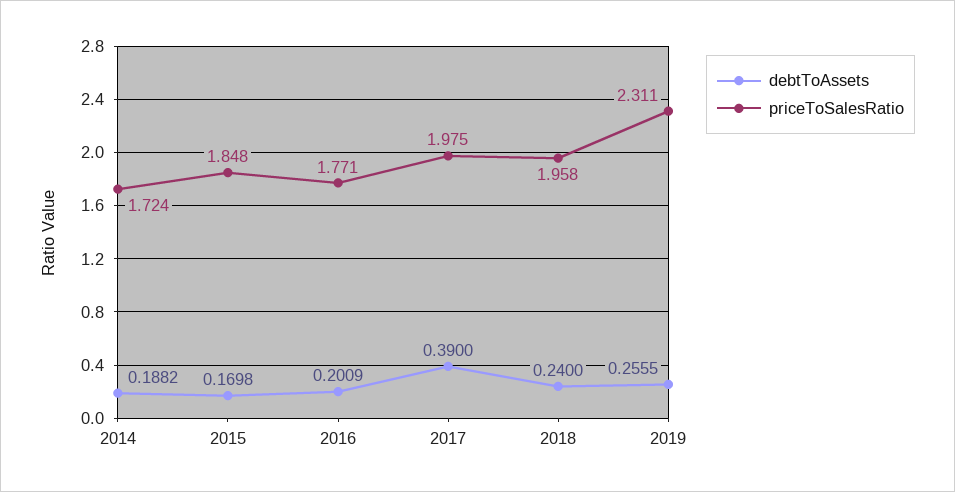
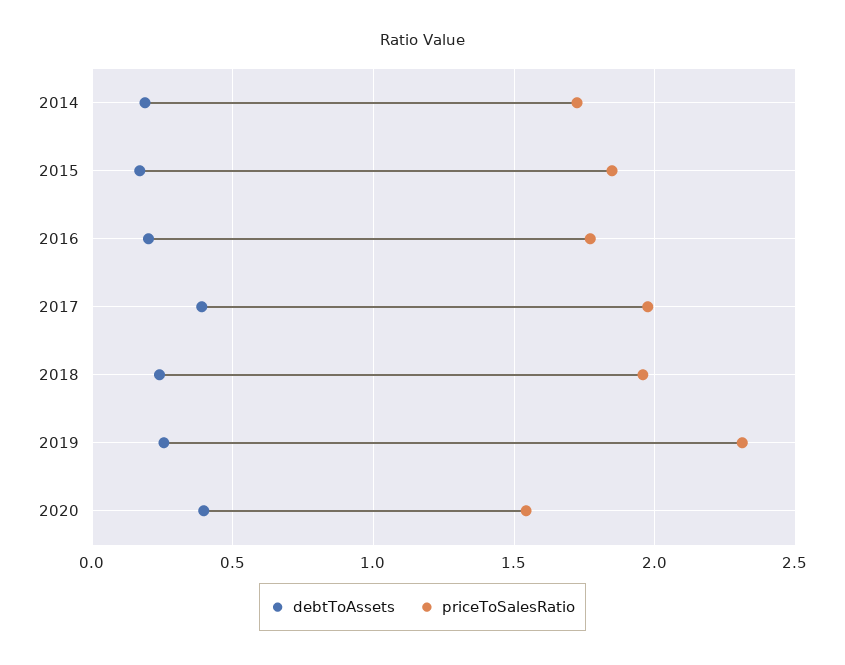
debtToAssets, 2020: none -> 0.4
priceToSalesRatio, 2020: none -> 1.55

